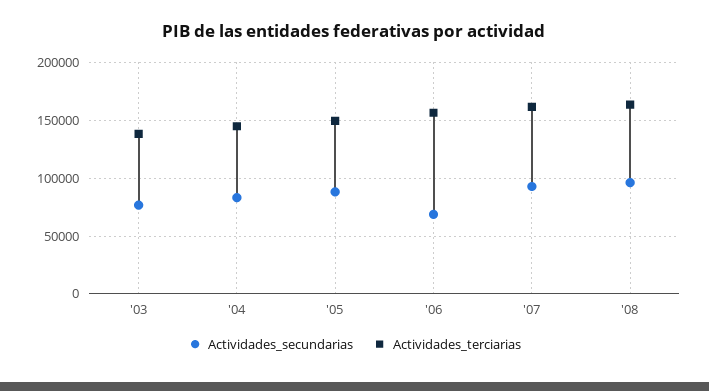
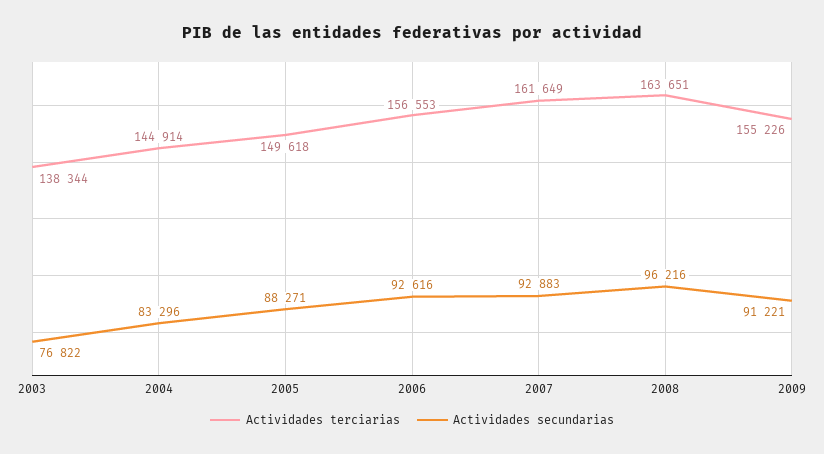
Actividades_secundarias, '06: 70000 -> 92616
Actividades_terciarias, 2009: none -> 155226
Actividades_secundarias, 2009: none -> 91221

